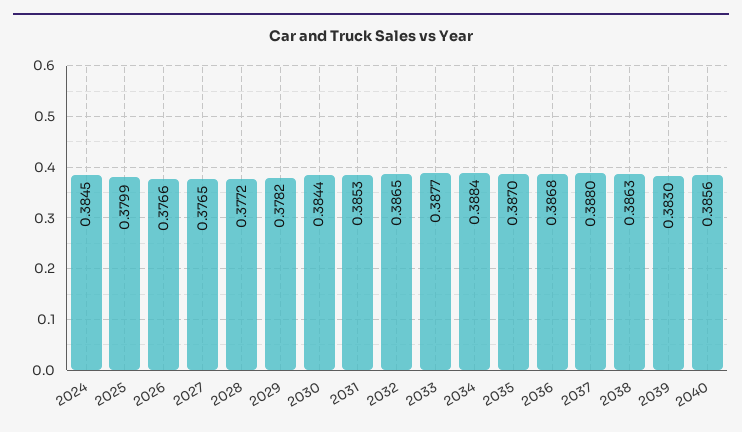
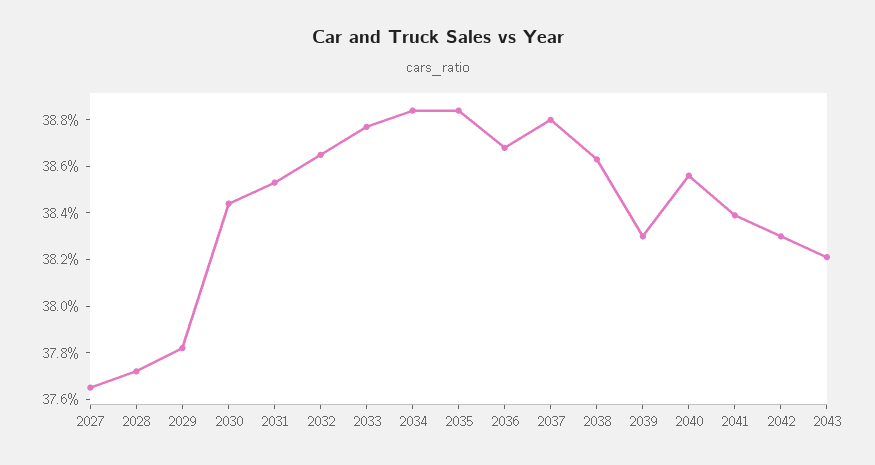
2024: 0.3845 -> none
2025: 0.3799 -> none
2026: 0.3766 -> none
2035: 0.387 -> 0.3885
2041: none -> 0.384
2042: none -> 0.383
2043: none -> 0.382

